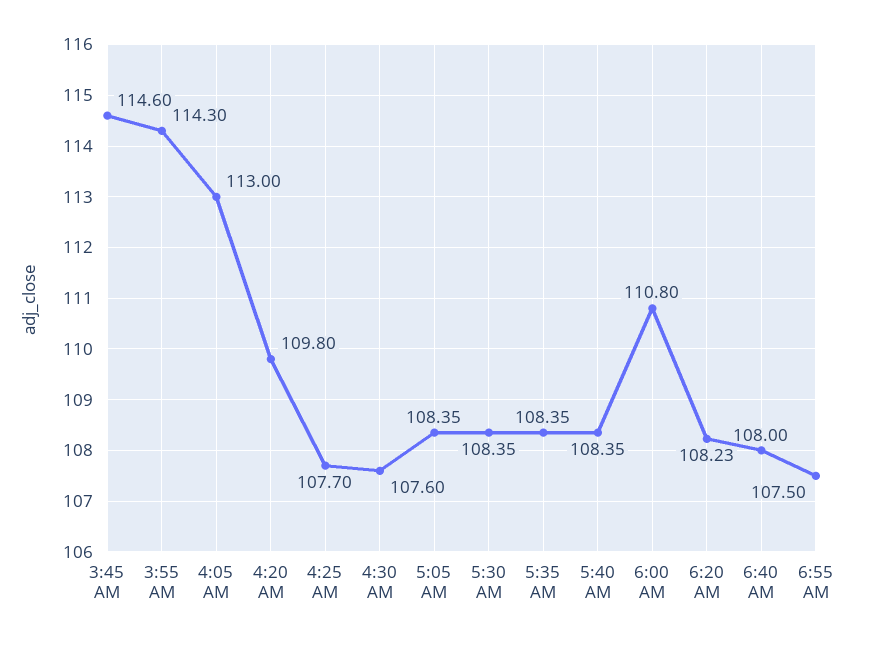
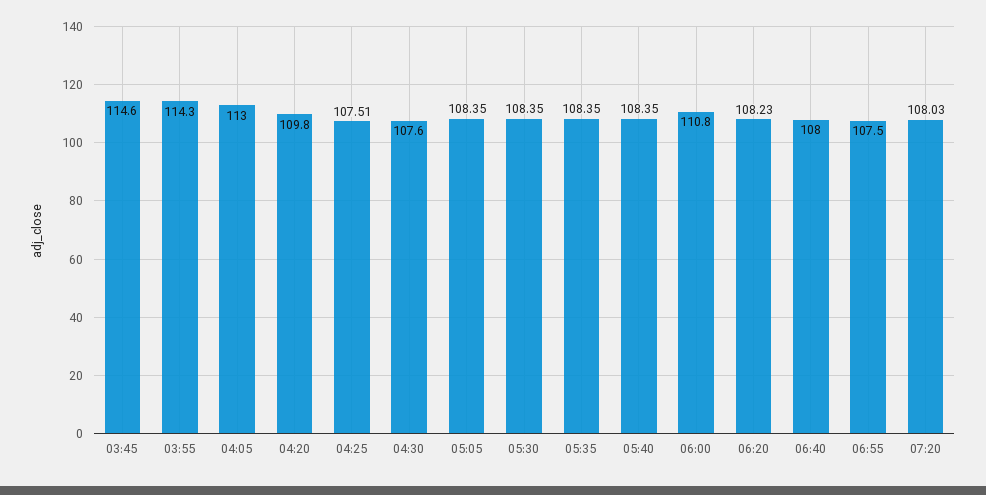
4:25 AM: 107.7 -> 107.51
07:20: none -> 108.03

